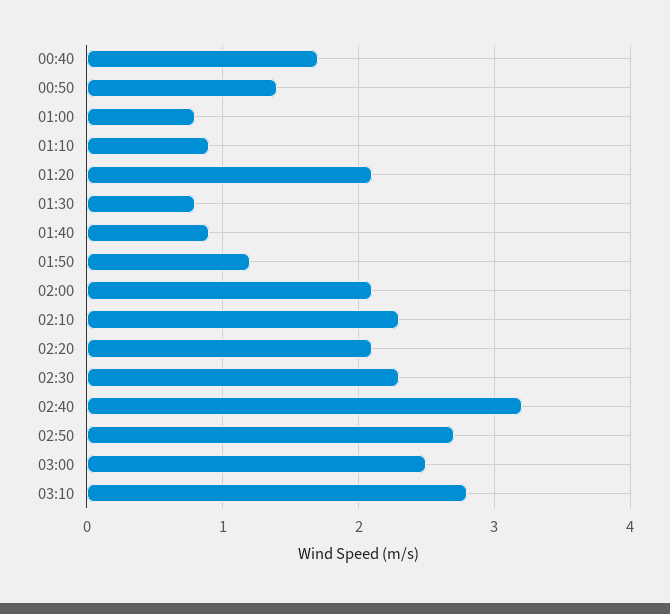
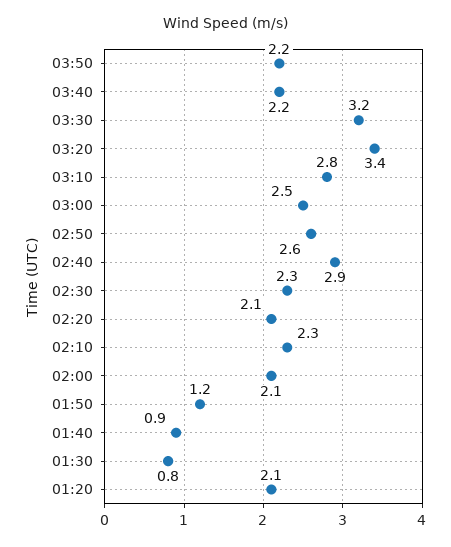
00:40: 1.7 -> none
00:50: 1.4 -> none
01:00: 0.8 -> none
01:10: 0.9 -> none
02:40: 3.2 -> 2.9
02:50: 2.7 -> 2.6
03:50: none -> 2.2
03:40: none -> 2.2
03:30: none -> 3.2
03:20: none -> 3.4

